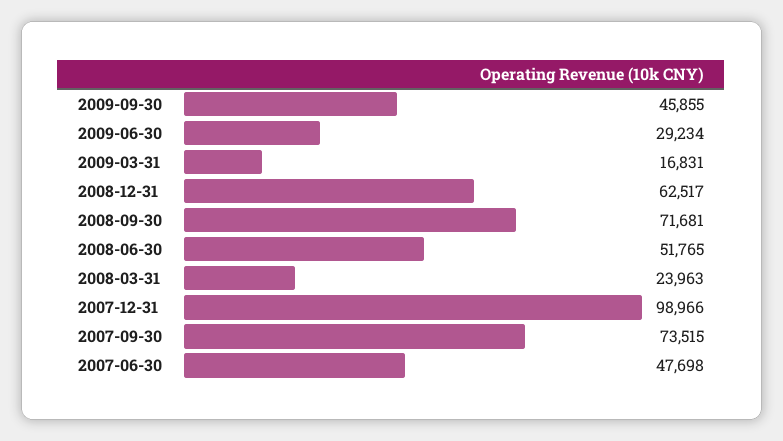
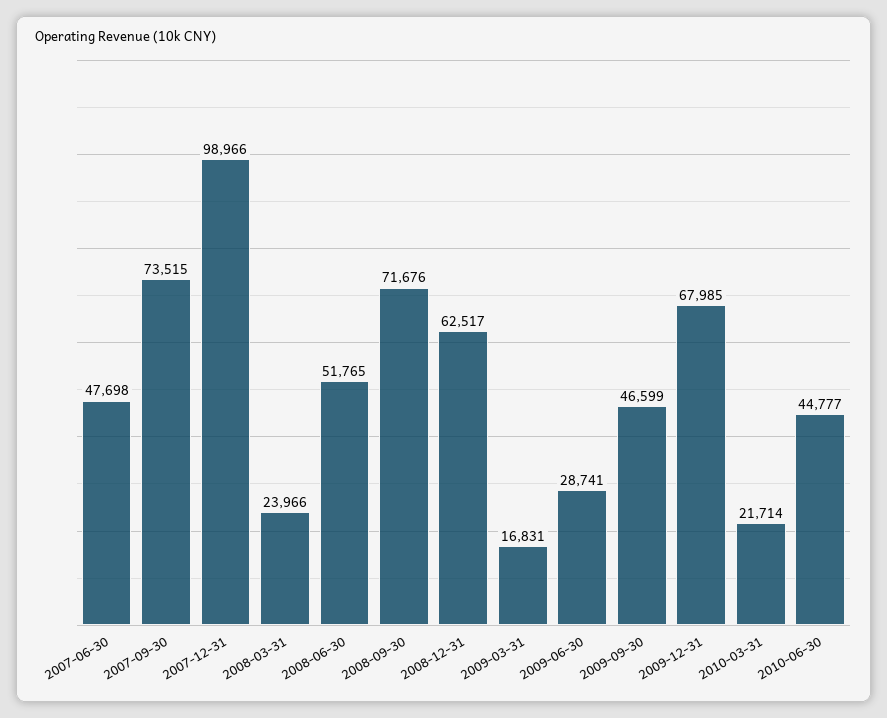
2009-09-30: 45855 -> 46599
2009-06-30: 29234 -> 28741
2008-09-30: 71681 -> 71676
2008-03-31: 23963 -> 23966
2009-12-31: none -> 67985
2010-03-31: none -> 21714
2010-06-30: none -> 44777

